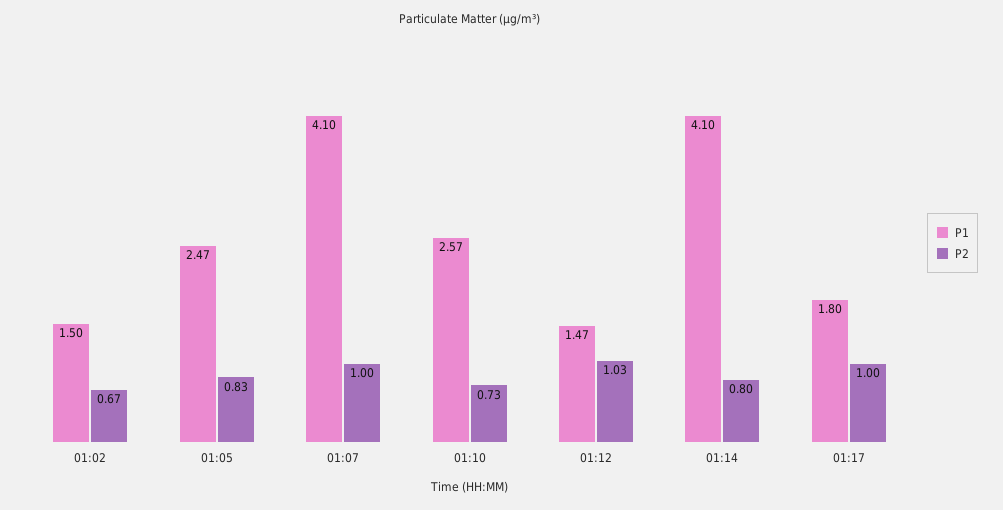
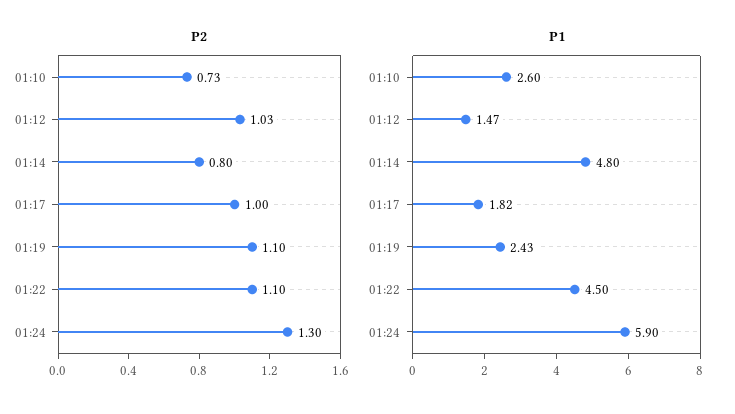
P1, 01:02: 1.5 -> none
P2, 01:02: 0.67 -> none
P1, 01:05: 2.47 -> none
P2, 01:05: 0.83 -> none
P1, 01:07: 4.1 -> none
P2, 01:07: 1 -> none
P1, 01:10: 2.57 -> 2.6
P1, 01:14: 4.1 -> 4.8
P1, 01:17: 1.8 -> 1.82
P2, 01:19: none -> 1.1
P2, 01:22: none -> 1.1
P2, 01:24: none -> 1.3
P1, 01:19: none -> 2.43
P1, 01:22: none -> 4.5
P1, 01:24: none -> 5.9

